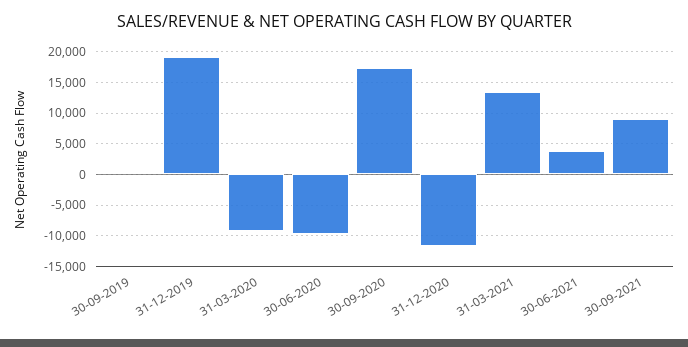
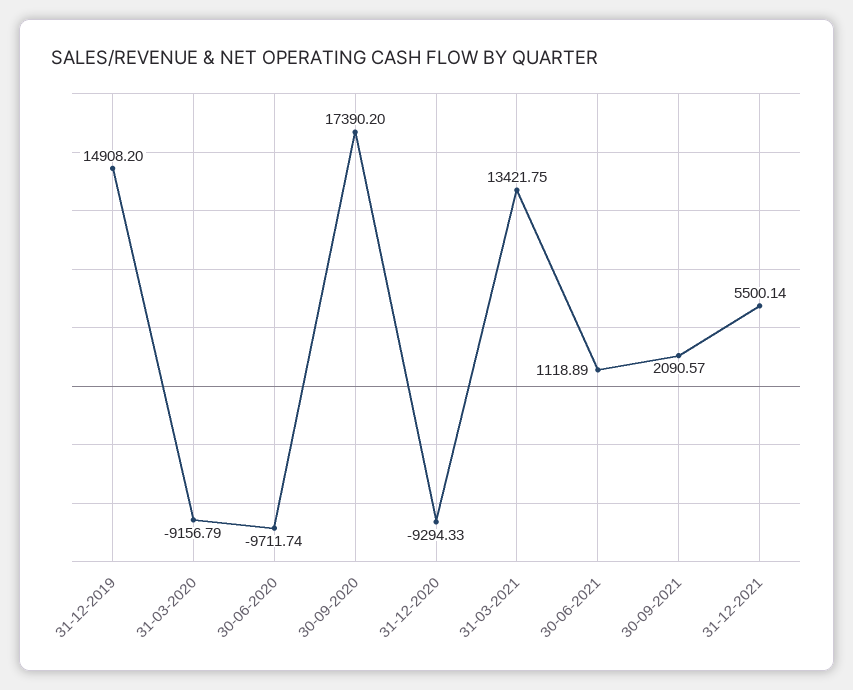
30-09-2019: 0 -> none
31-12-2019: 19000 -> 14908.2
31-12-2020: -12000 -> -9294.33
30-06-2021: 4000 -> 1118.89
30-09-2021: 9000 -> 2090.57
31-12-2021: none -> 5500.14

